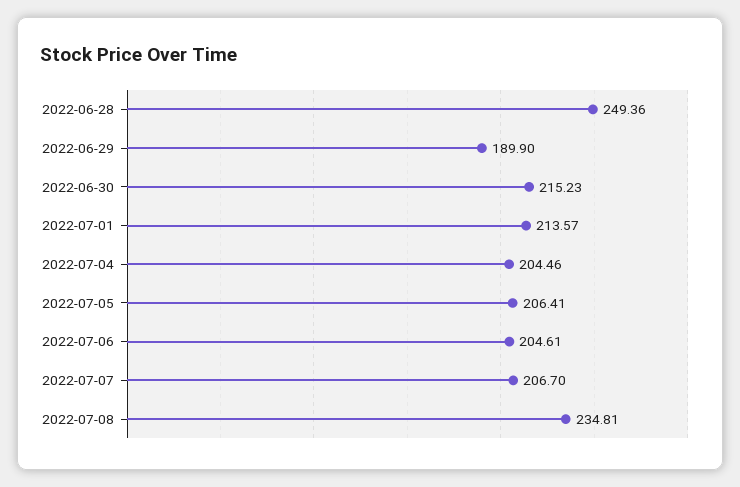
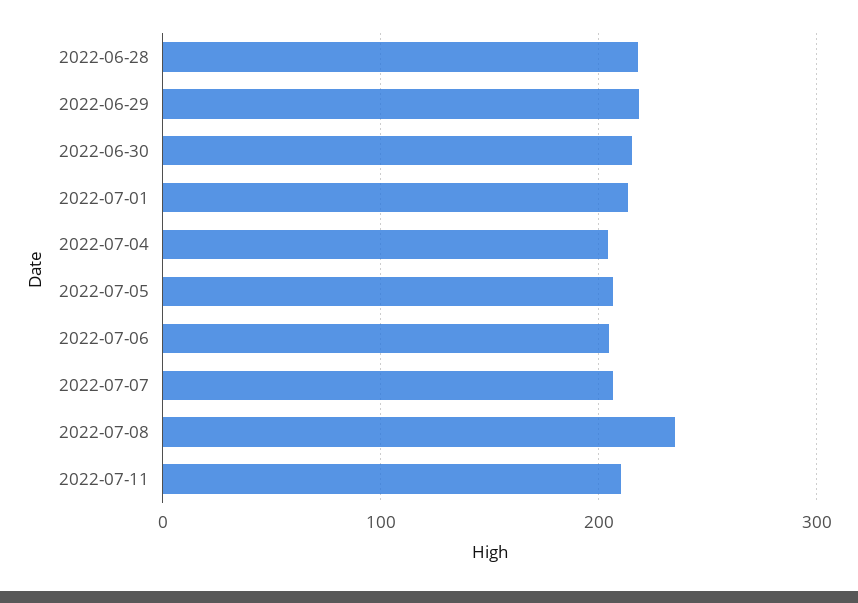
2022-06-28: 249.36 -> 220
2022-06-29: 189.9 -> 220
2022-07-11: none -> 210

